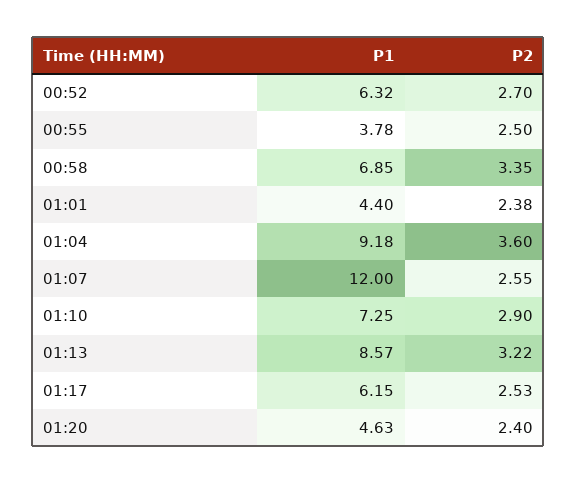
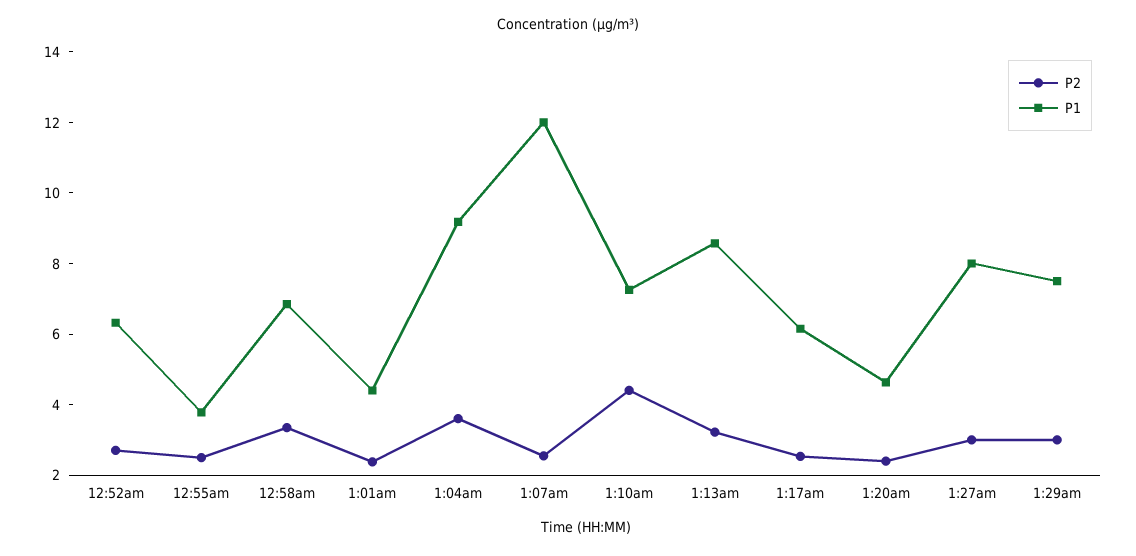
P2, 01:10: 2.9 -> 4.5
P2, 1:27am: none -> 3
P1, 1:27am: none -> 8
P2, 1:29am: none -> 3
P1, 1:29am: none -> 7.5

